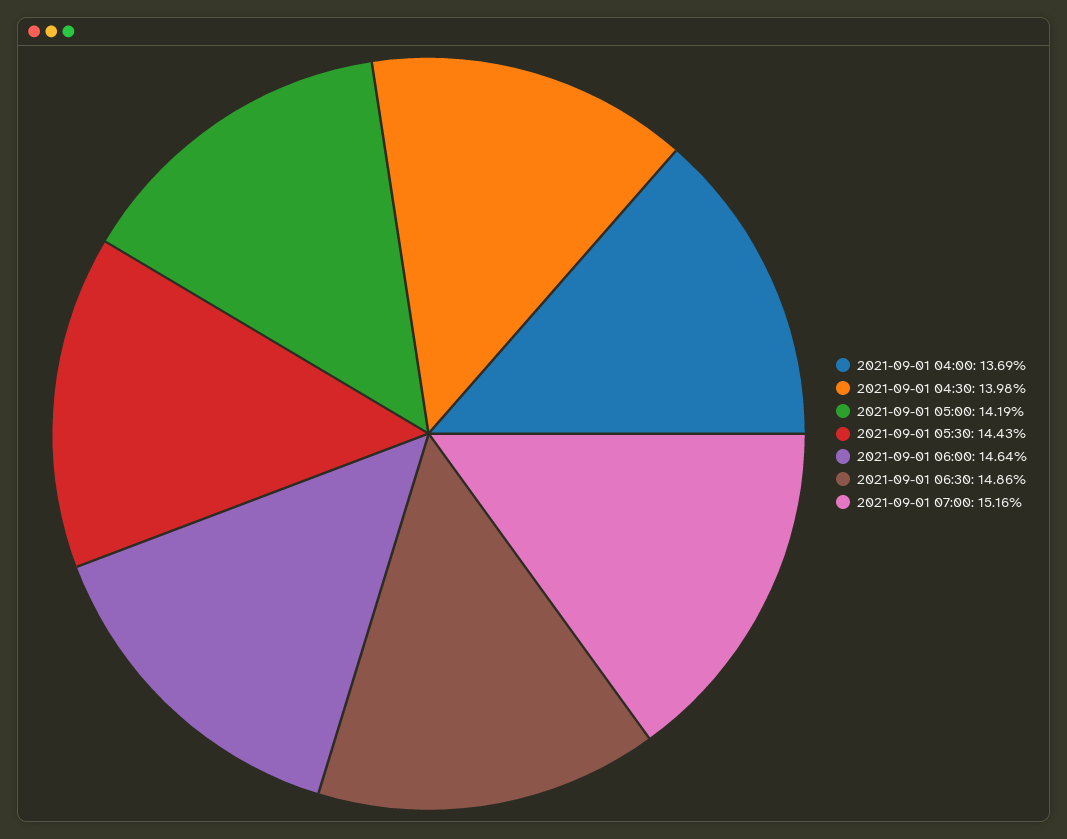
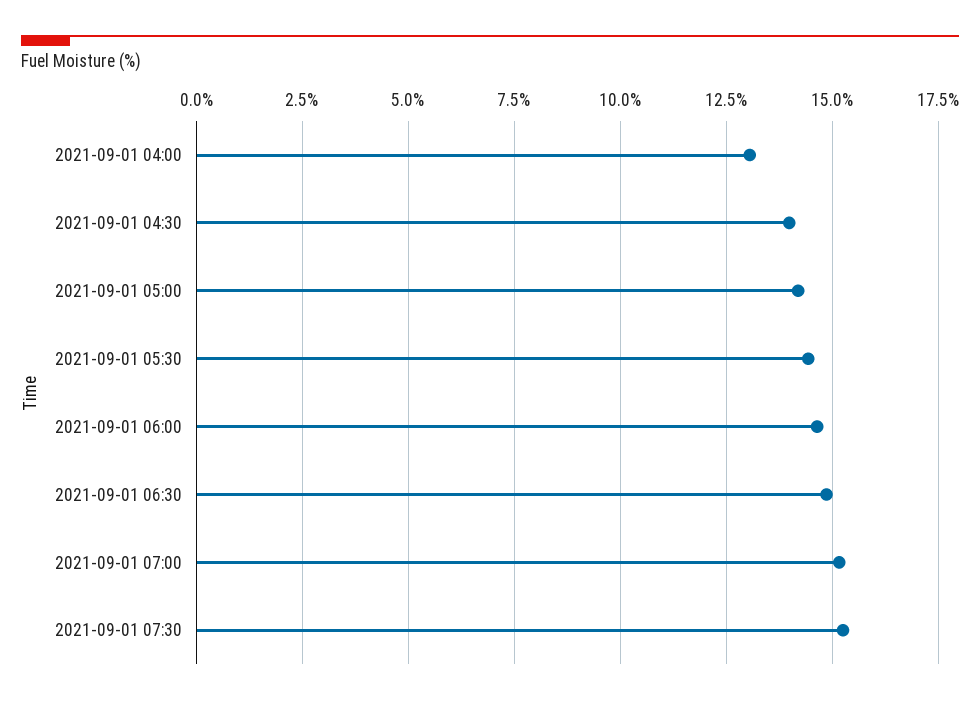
2021-09-01 04:00: 13.69 -> 13
2021-09-01 07:30: none -> 15.25

